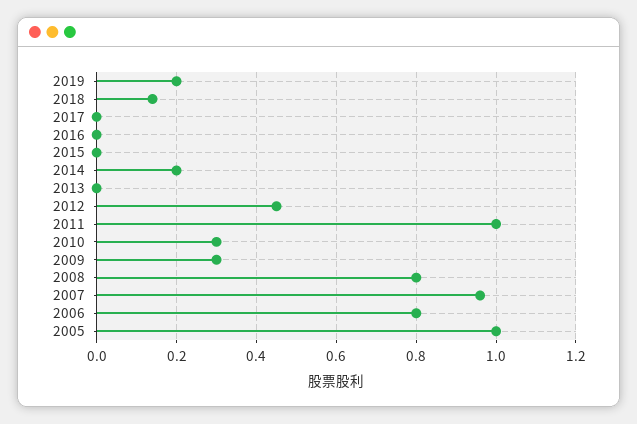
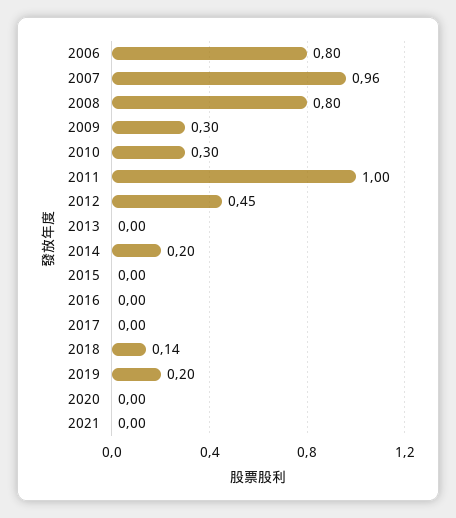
2005: 1 -> none
2020: none -> 0
2021: none -> 0

